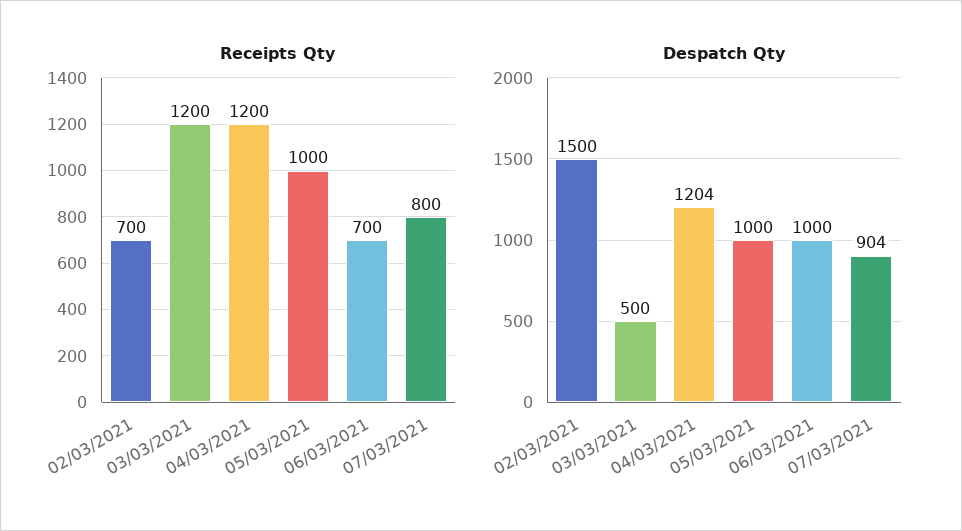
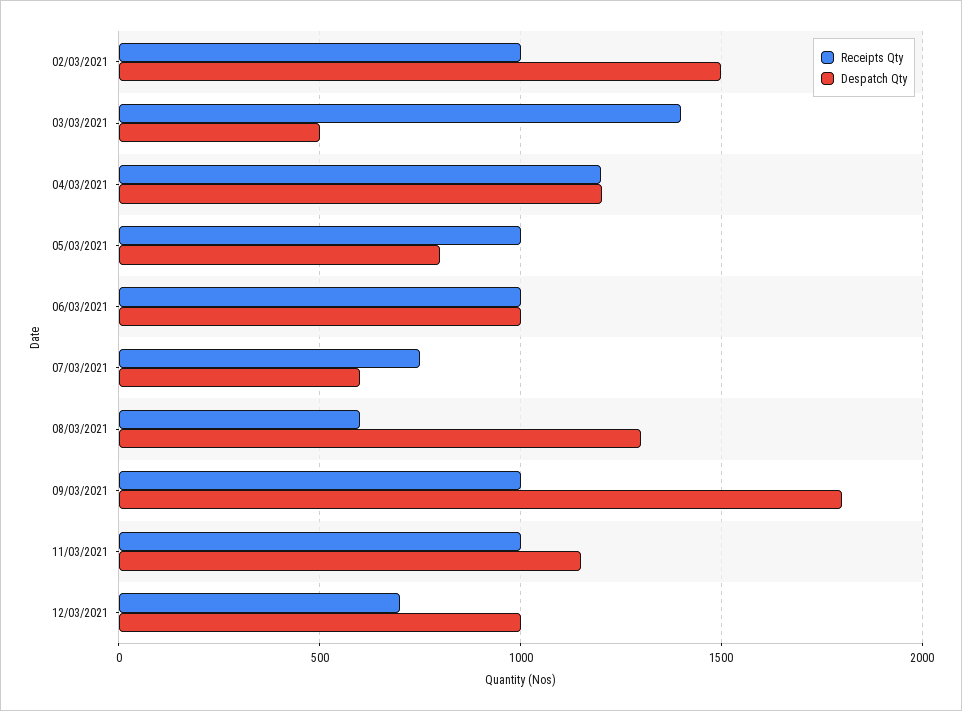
Receipts Qty, 02/03/2021: 700 -> 1000
Receipts Qty, 03/03/2021: 1200 -> 1400
Receipts Qty, 06/03/2021: 700 -> 1000
Receipts Qty, 07/03/2021: 800 -> 750
Despatch Qty, 05/03/2021: 1000 -> 800
Despatch Qty, 07/03/2021: 904 -> 600
Receipts Qty, 08/03/2021: none -> 600
Despatch Qty, 08/03/2021: none -> 1300
Receipts Qty, 09/03/2021: none -> 1000
Despatch Qty, 09/03/2021: none -> 1800
Receipts Qty, 11/03/2021: none -> 1000
Despatch Qty, 11/03/2021: none -> 1150
Receipts Qty, 12/03/2021: none -> 700
Despatch Qty, 12/03/2021: none -> 1000

